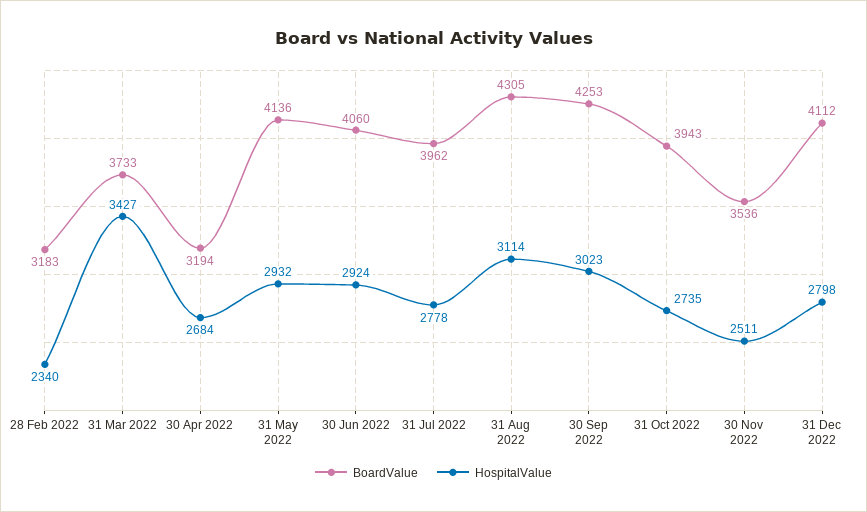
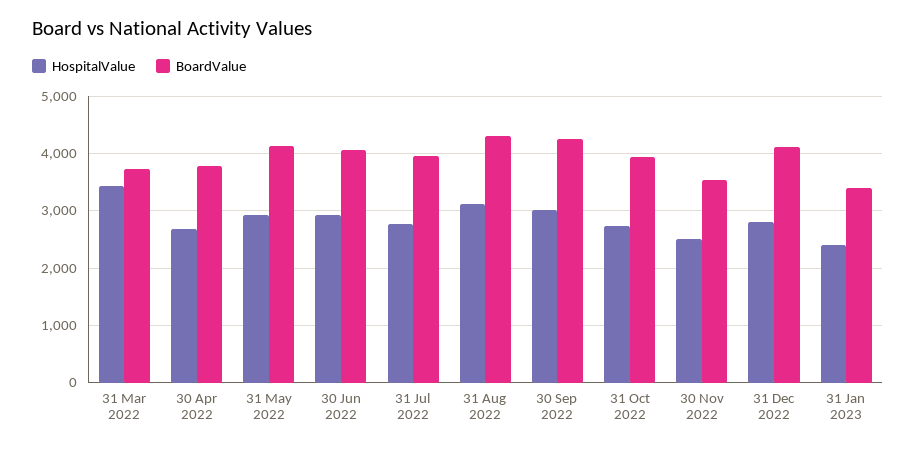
BoardValue, 28 Feb 2022: 3183 -> none
HospitalValue, 28 Feb 2022: 2340 -> none
BoardValue, 30 Apr 2022: 3194 -> 3800
HospitalValue, 31 Jan 2023: none -> 2400
BoardValue, 31 Jan 2023: none -> 3400

